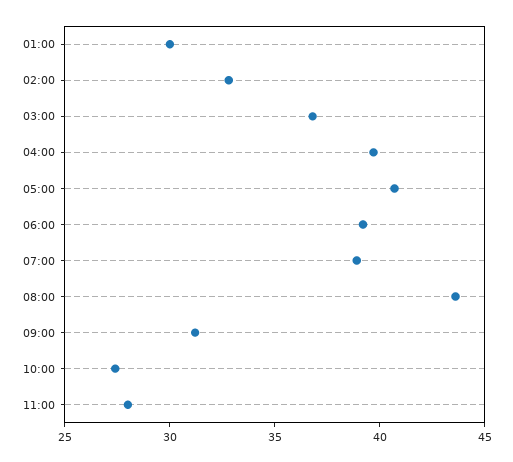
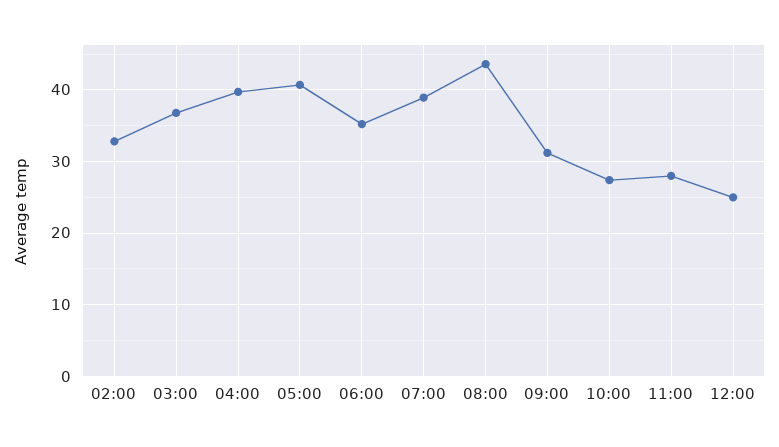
01:00: 30 -> none
06:00: 39 -> 35
12:00: none -> 25

